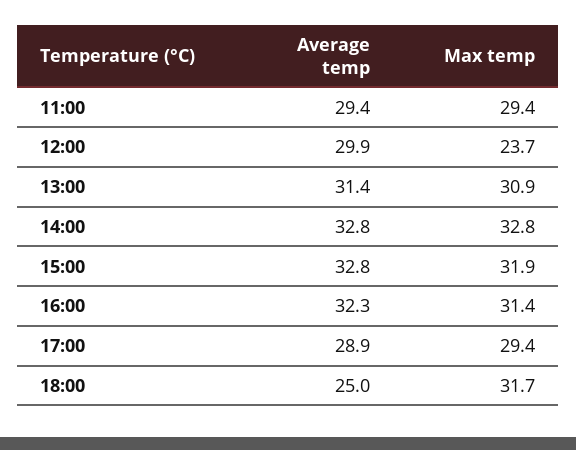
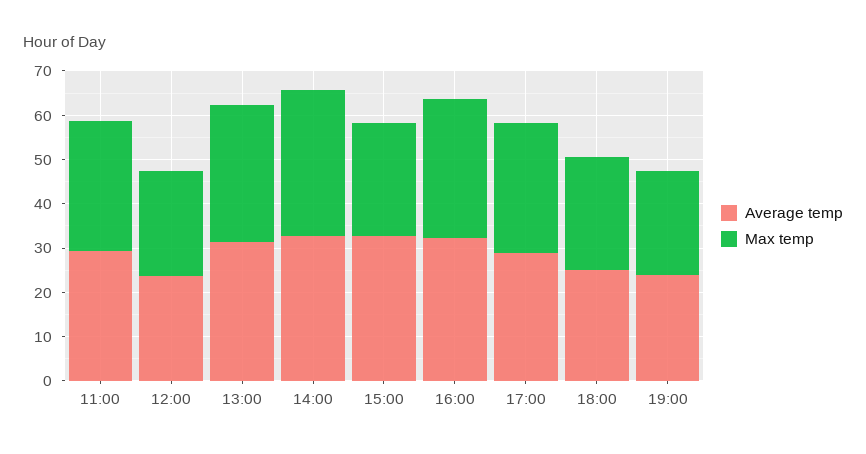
Average temp, 12:00: 29.9 -> 24
Max temp, 15:00: 31.9 -> 26
Max temp, 18:00: 31.7 -> 26
Average temp, 19:00: none -> 24
Max temp, 19:00: none -> 24

